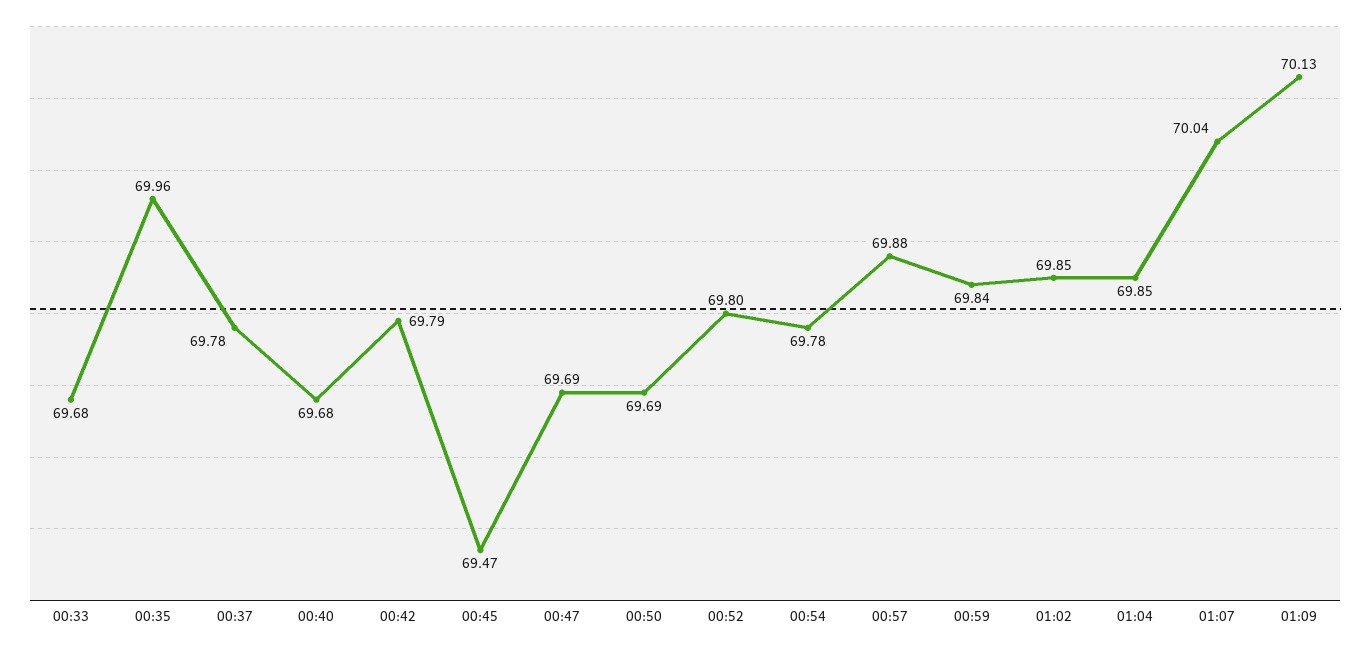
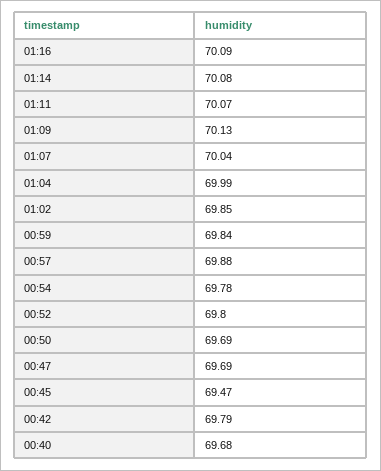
00:33: 69.68 -> none
00:35: 69.96 -> none
00:37: 69.78 -> none
01:04: 69.85 -> 69.99
01:16: none -> 70.09
01:14: none -> 70.08
01:11: none -> 70.07

